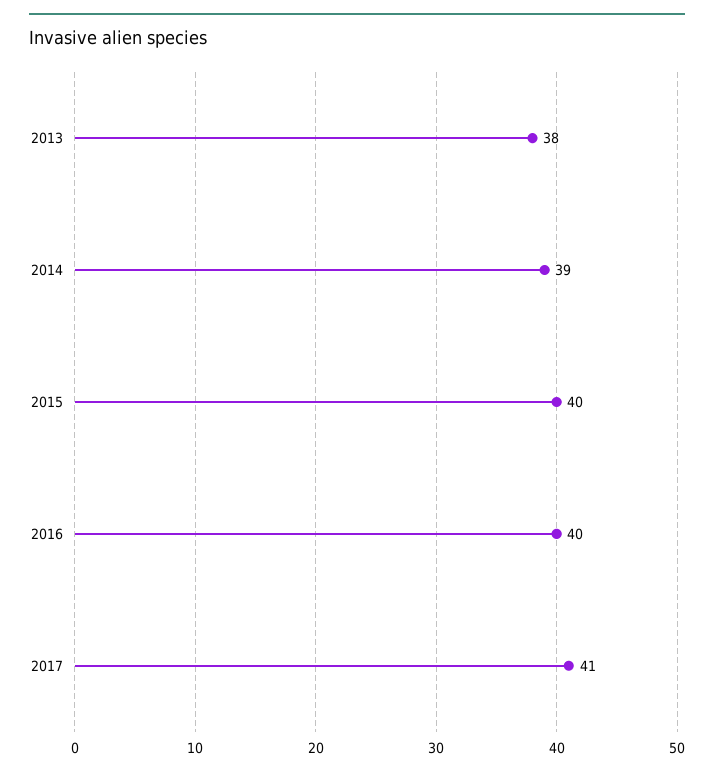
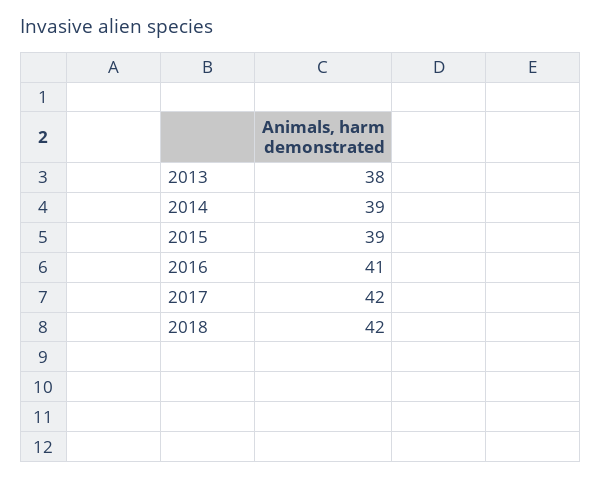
2015: 40 -> 39
2016: 40 -> 41
2017: 41 -> 42
2018: none -> 42

